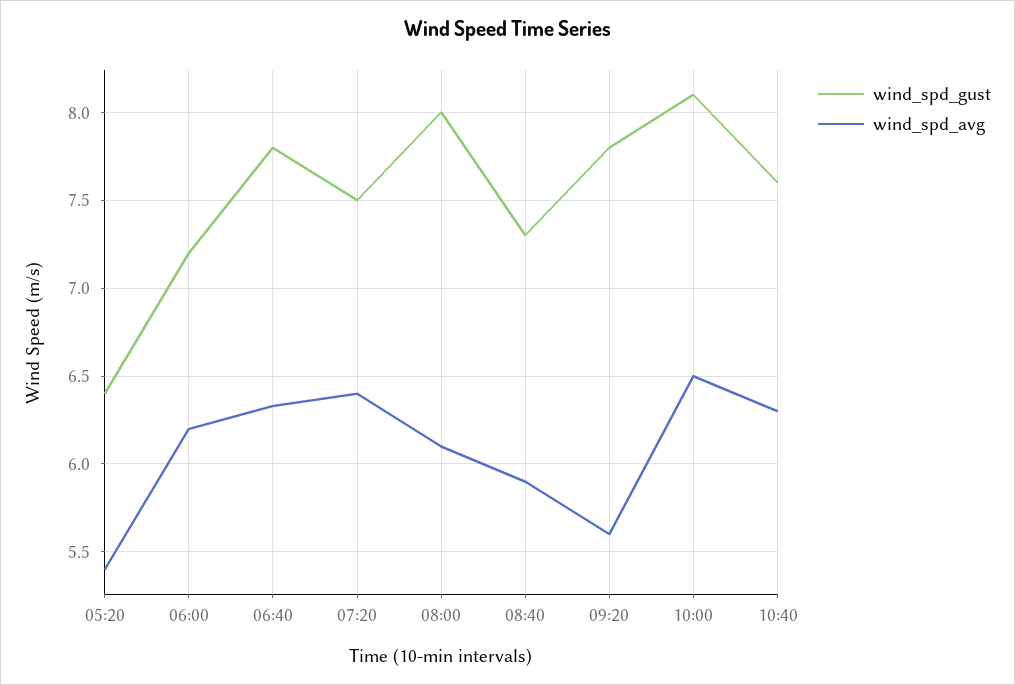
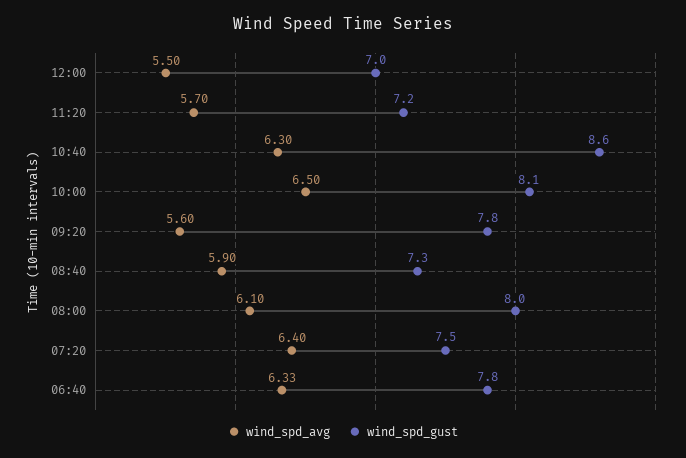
wind_spd_gust, 05:20: 6.4 -> none
wind_spd_avg, 05:20: 5.4 -> none
wind_spd_gust, 06:00: 7.2 -> none
wind_spd_avg, 06:00: 6.2 -> none
wind_spd_gust, 10:40: 7.6 -> 8.6
wind_spd_avg, 12:00: none -> 5.5
wind_spd_gust, 12:00: none -> 7
wind_spd_avg, 11:20: none -> 5.7
wind_spd_gust, 11:20: none -> 7.2

